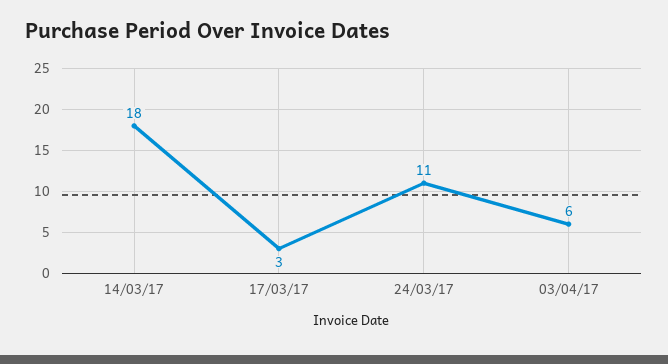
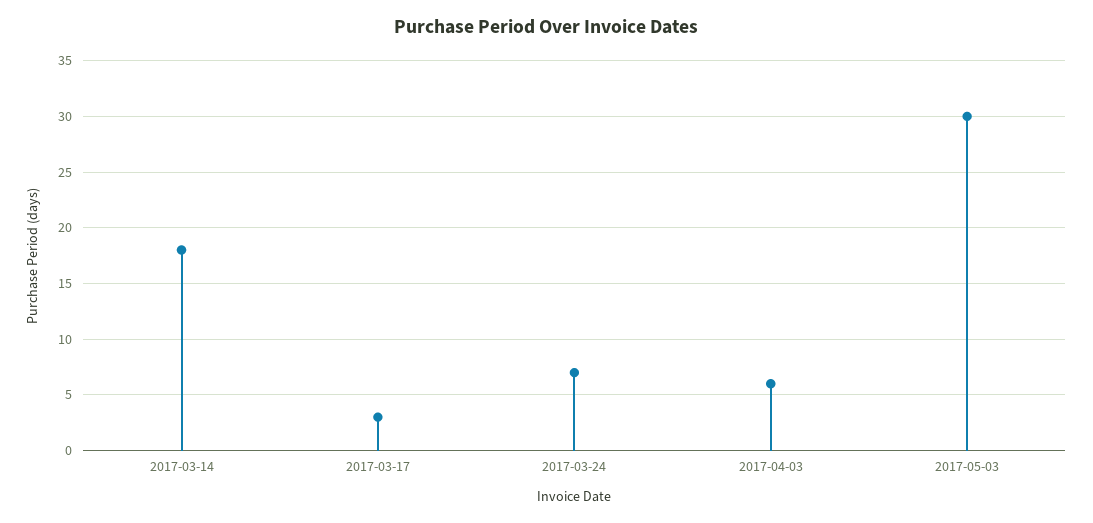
24/03/17: 11 -> 7
2017-05-03: none -> 30

